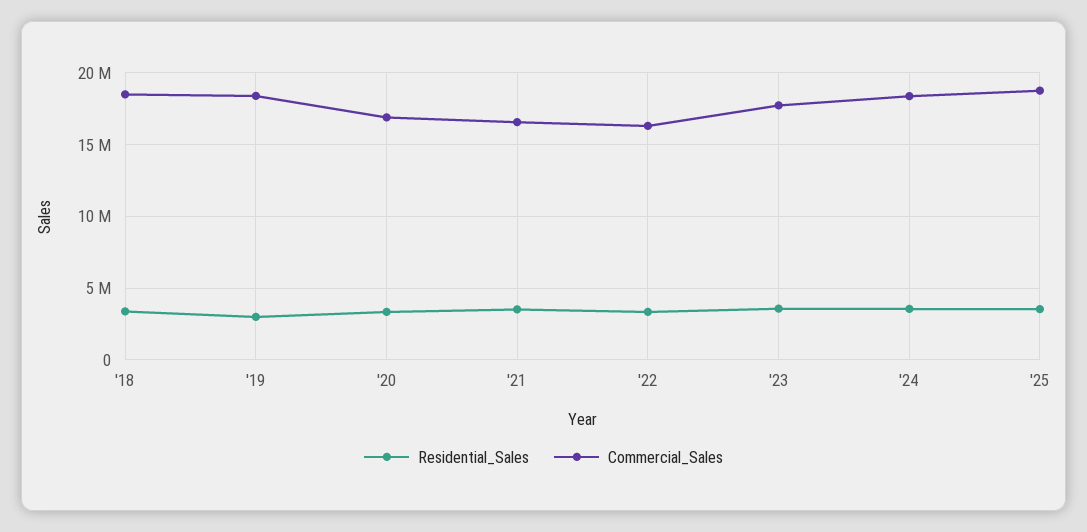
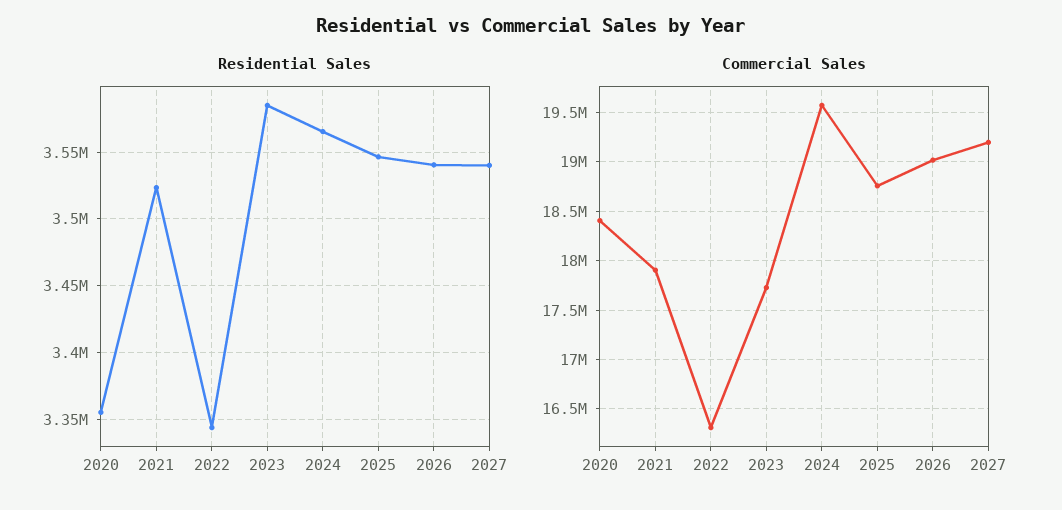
Residential_Sales, '18: 3500000 -> none
Commercial_Sales, '18: 18500000 -> none
Residential_Sales, '19: 3000000 -> none
Commercial_Sales, '19: 18500000 -> none
Commercial_Sales, '20: 17000000 -> 18400000
Commercial_Sales, '21: 16500000 -> 17900000
Commercial_Sales, '24: 18500000 -> 19600000
Residential_Sales, 2026: none -> 3540000
Residential_Sales, 2027: none -> 3540000
Commercial_Sales, 2026: none -> 19000000
Commercial_Sales, 2027: none -> 19200000

